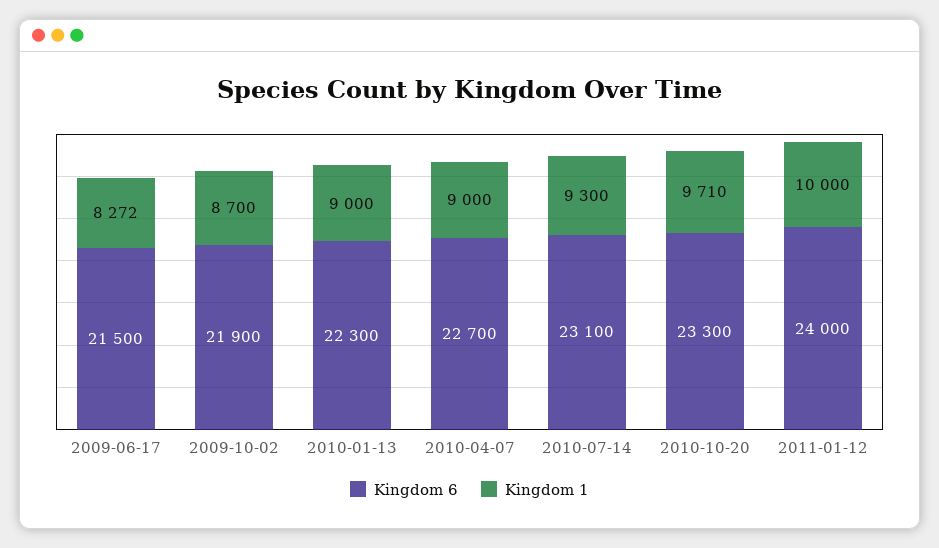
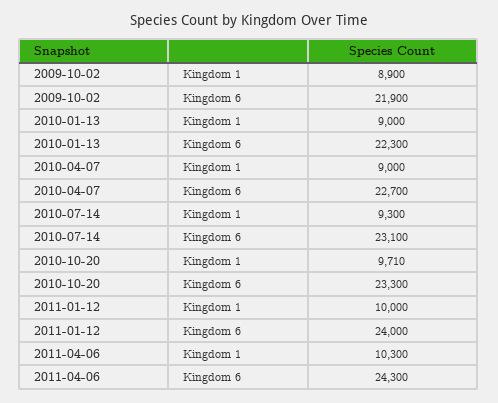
Kingdom 6, 2009-06-17: 21500 -> none
Kingdom 1, 2009-06-17: 8272 -> none
Kingdom 1, 2009-10-02: 8700 -> 8900
Kingdom 1, 2011-04-06: none -> 10300
Kingdom 6, 2011-04-06: none -> 24300

